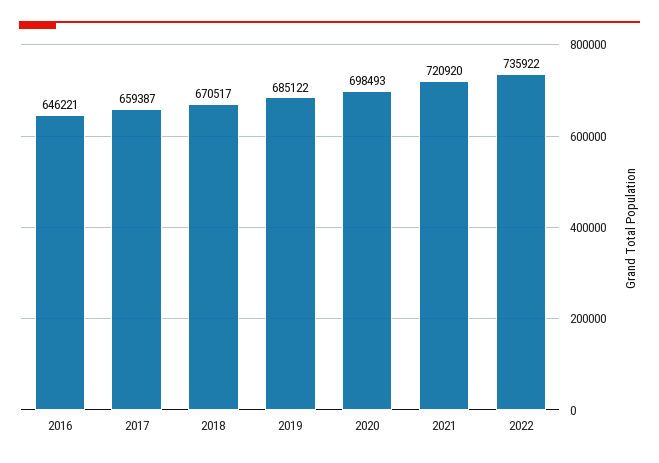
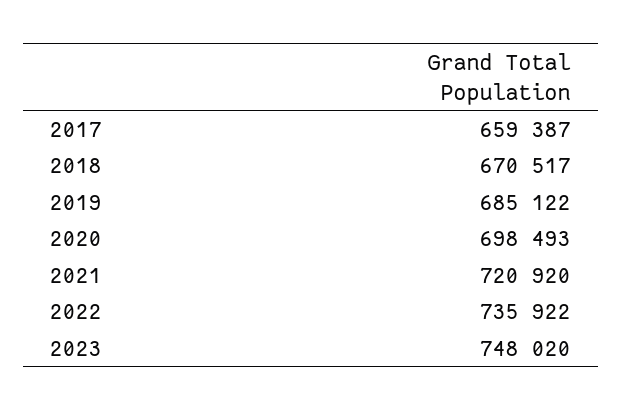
2016: 646221 -> none
2023: none -> 748020

